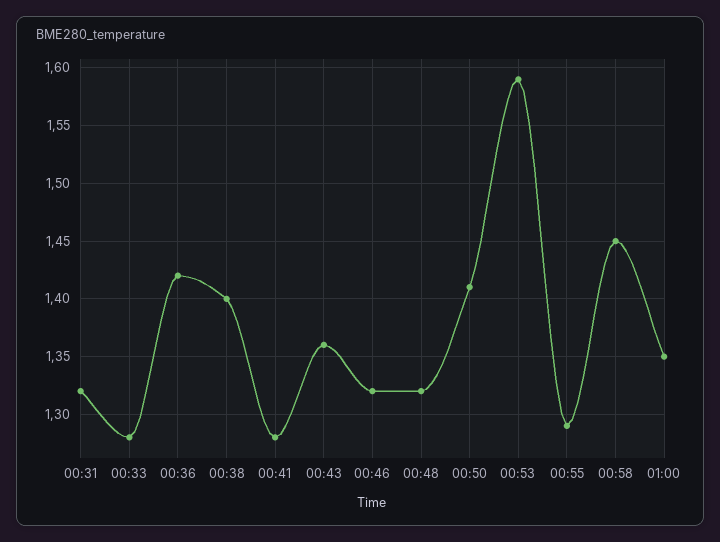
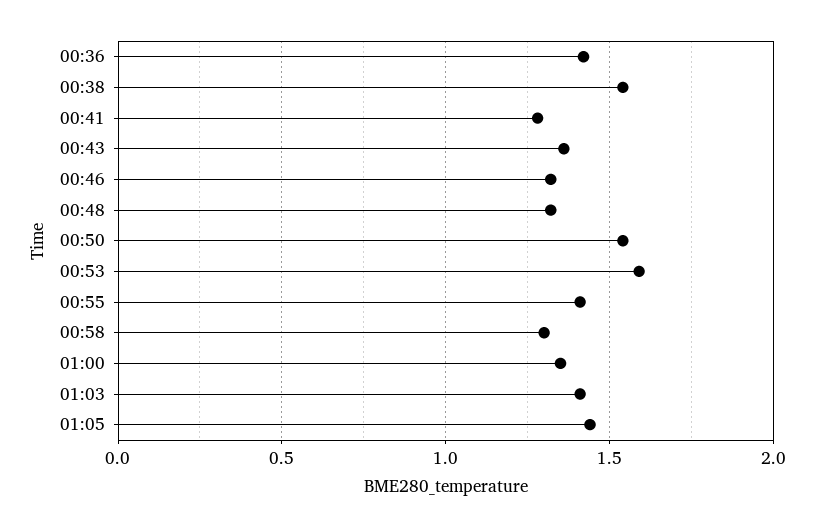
00:31: 1.32 -> none
00:33: 1.28 -> none
00:38: 1.4 -> 1.55
00:50: 1.41 -> 1.55
00:55: 1.29 -> 1.4
00:58: 1.45 -> 1.3
01:03: none -> 1.4
01:05: none -> 1.45

